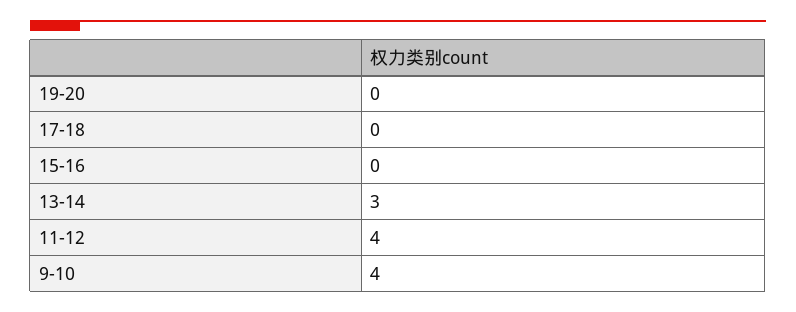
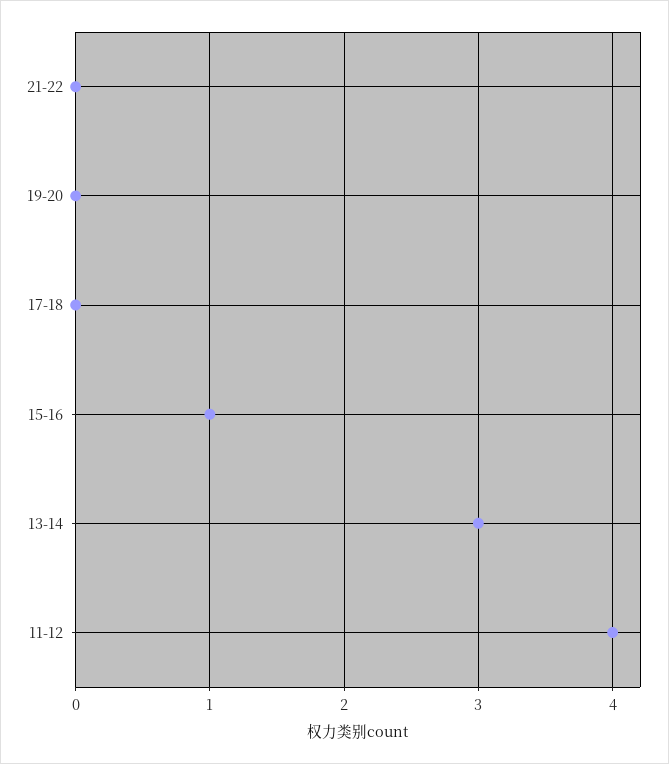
15-16: 0 -> 1
9-10: 4 -> none
21-22: none -> 0

